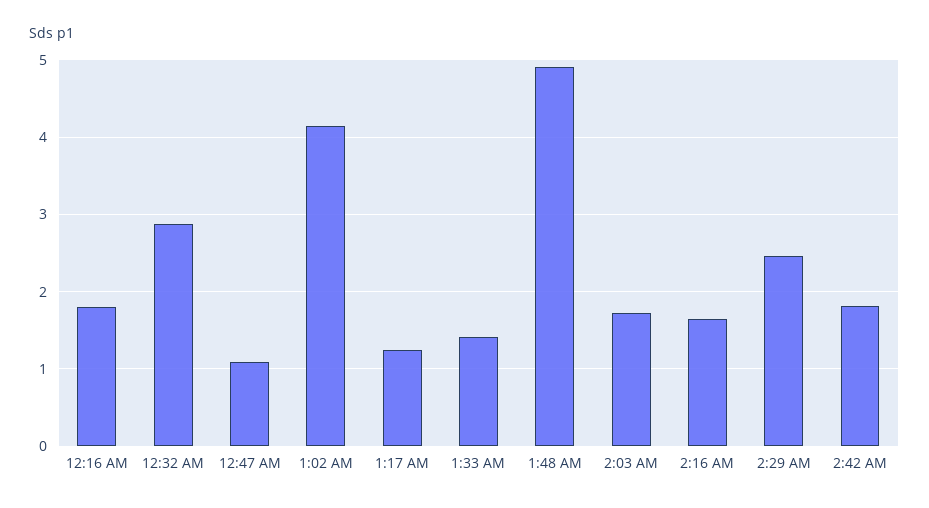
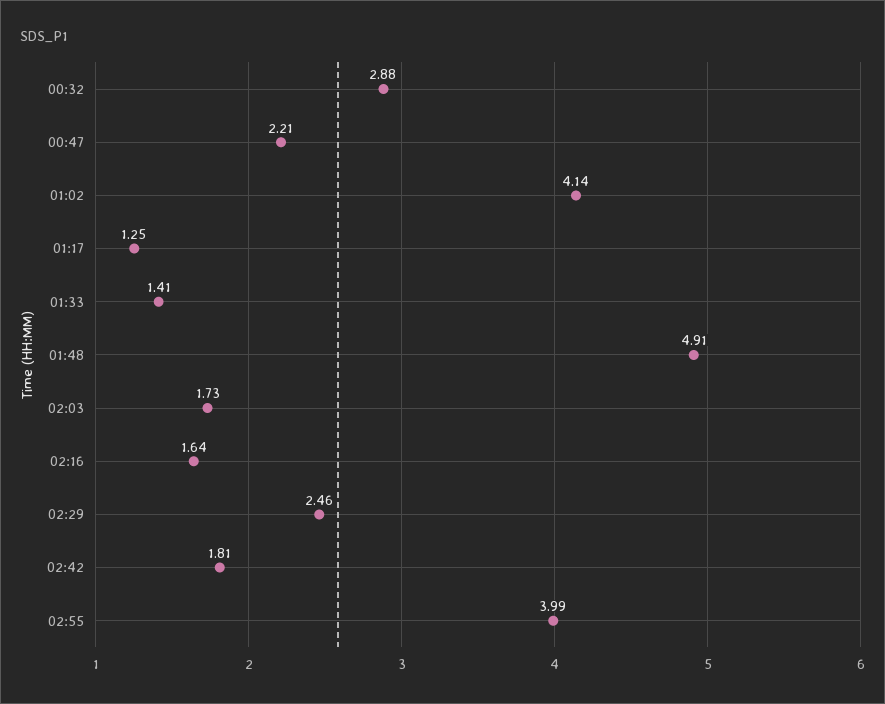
12:16 AM: 1.8 -> none
12:47 AM: 1.1 -> 2.21
02:55: none -> 3.99

